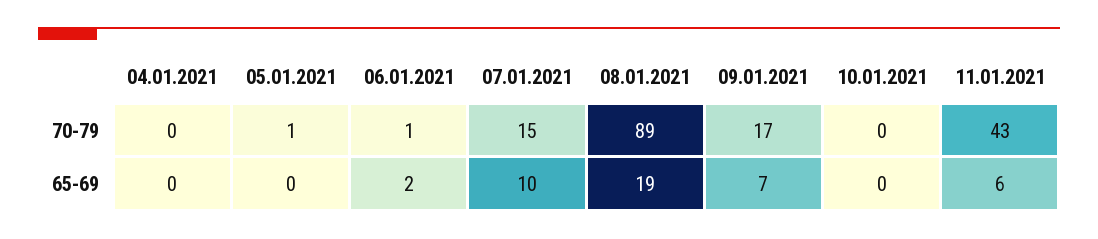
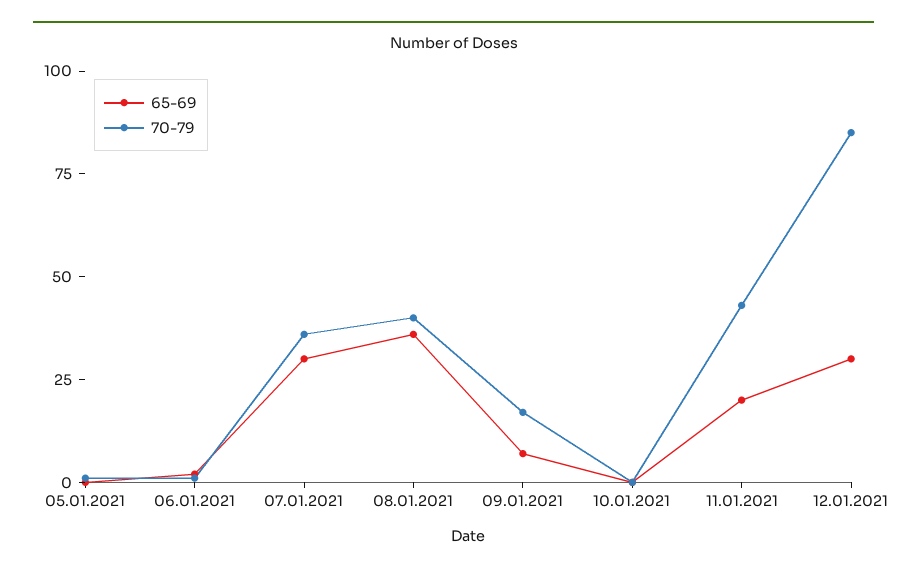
70-79, 04.01.2021: 0 -> none
70-79, 07.01.2021: 15 -> 35
70-79, 08.01.2021: 89 -> 40
65-69, 04.01.2021: 0 -> none
65-69, 07.01.2021: 10 -> 30
65-69, 08.01.2021: 19 -> 35
65-69, 11.01.2021: 6 -> 20
65-69, 12.01.2021: none -> 30
70-79, 12.01.2021: none -> 85

